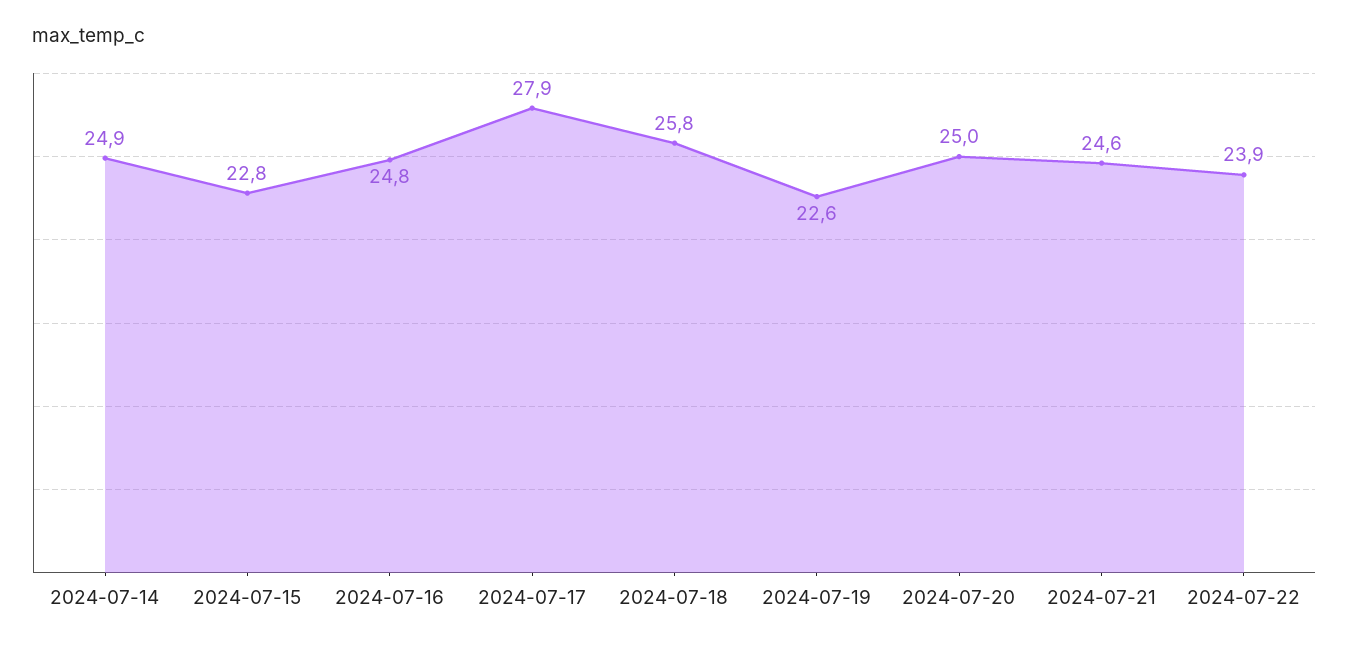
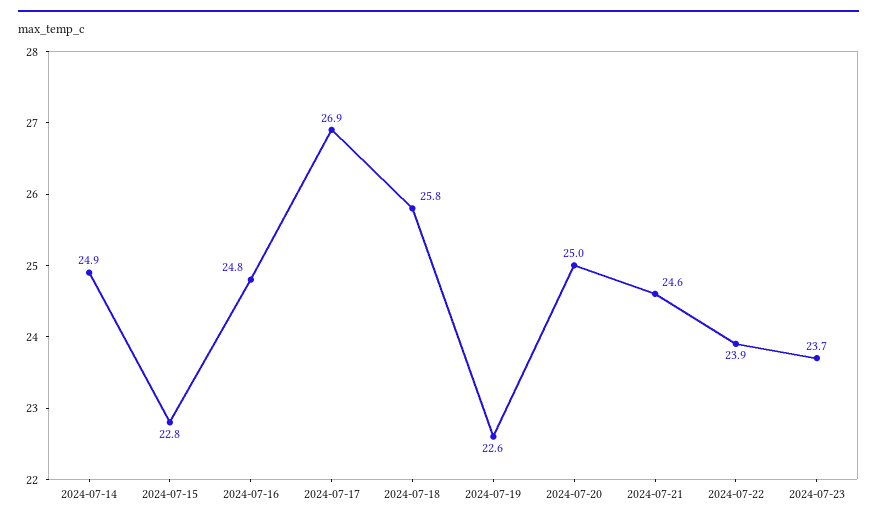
2024-07-17: 27.9 -> 26.9
2024-07-23: none -> 23.7

